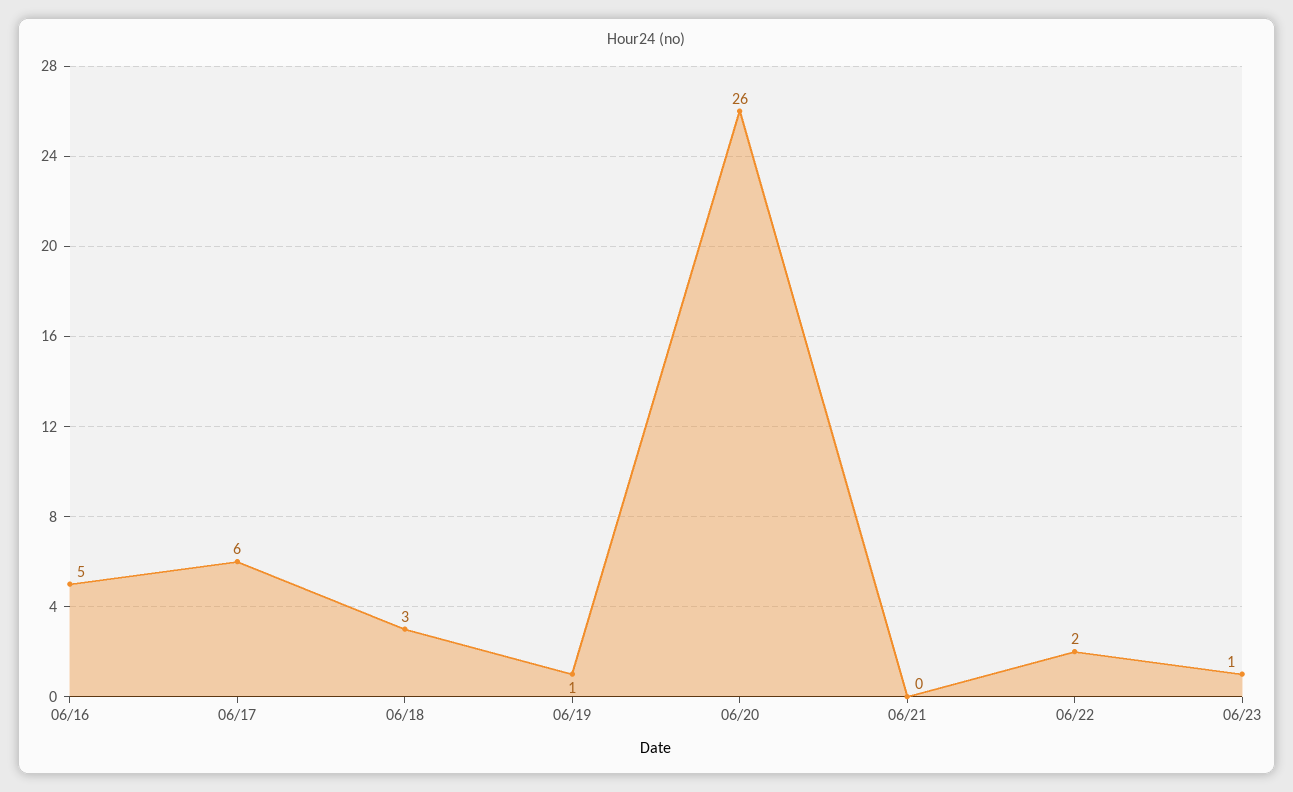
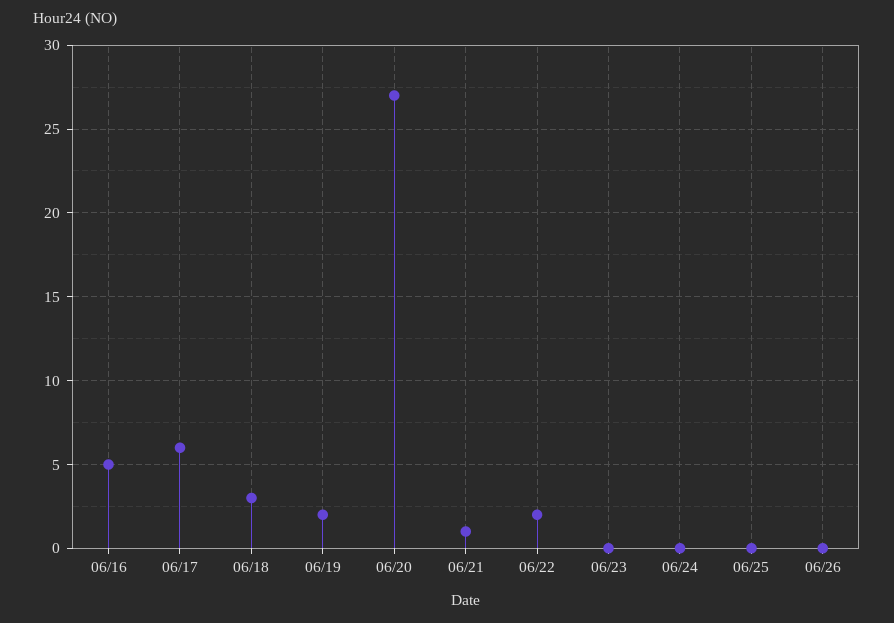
06/19: 1 -> 2
06/20: 26 -> 27
06/21: 0 -> 1
06/23: 1 -> 0
06/24: none -> 0
06/25: none -> 0
06/26: none -> 0

